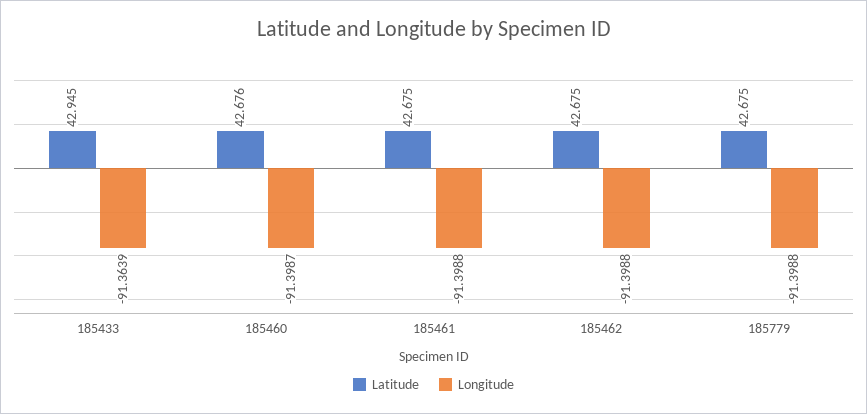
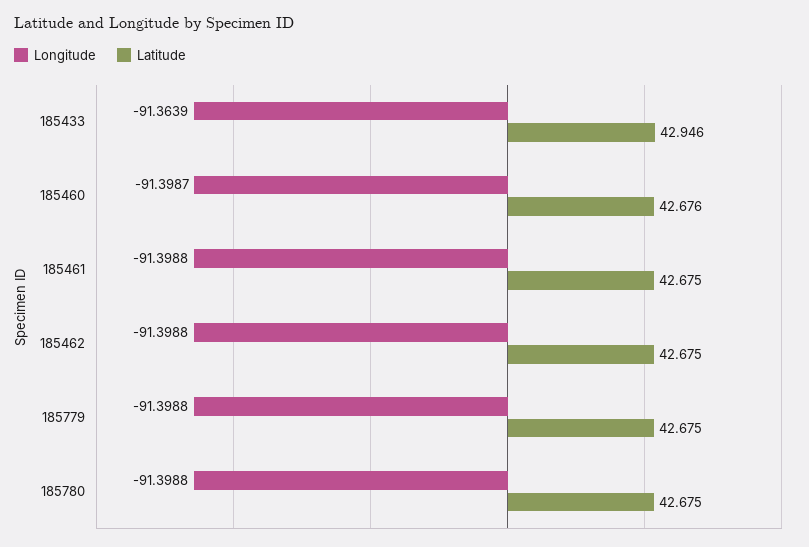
Latitude, 185433: 42.945 -> 42.946
Longitude, 185780: none -> -91.3988
Latitude, 185780: none -> 42.675

